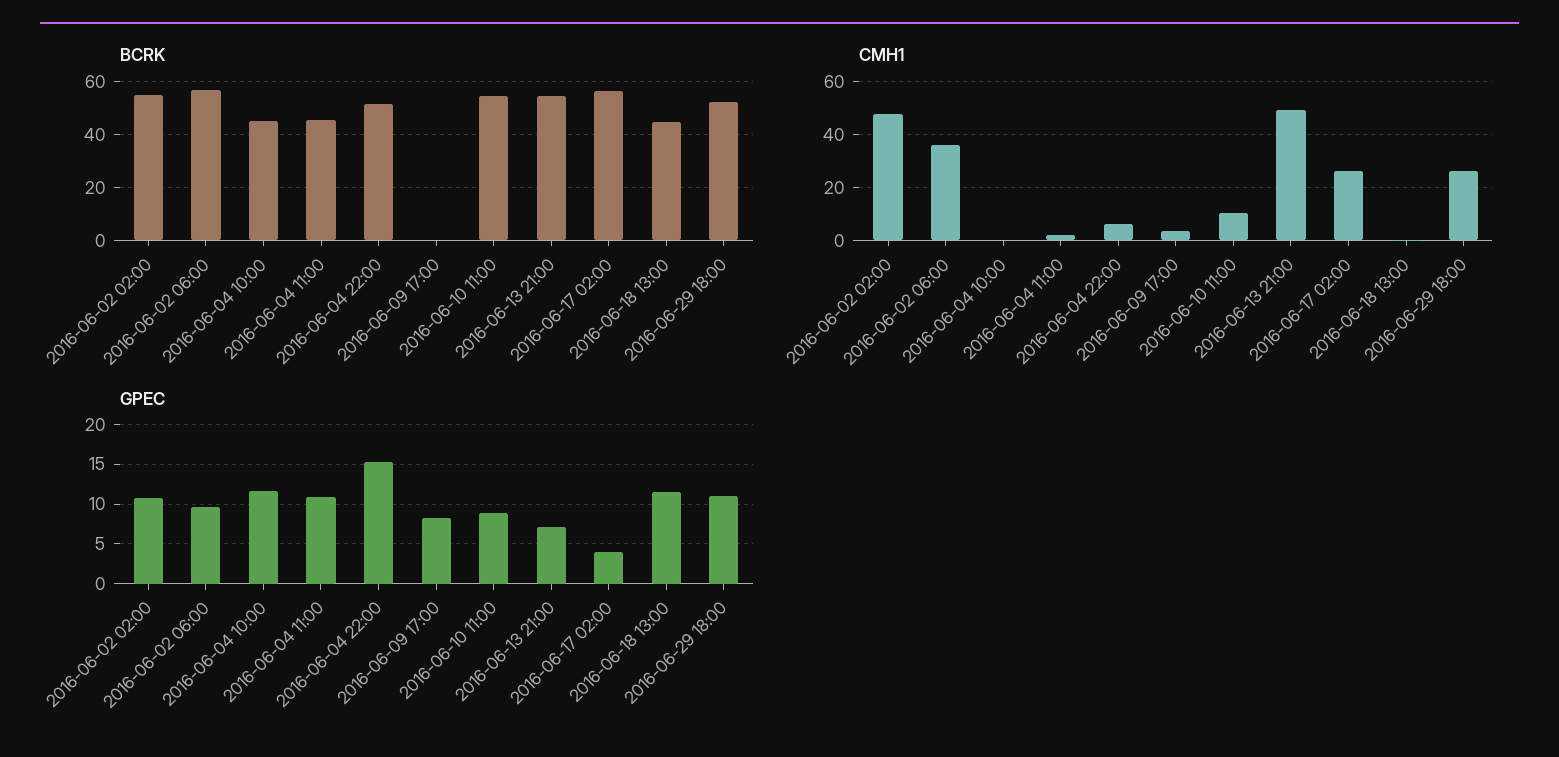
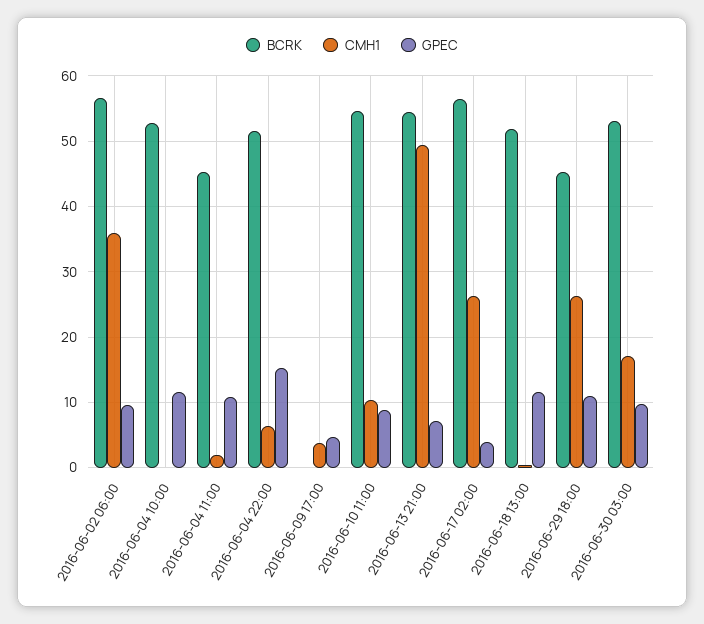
BCRK, 2016-06-02 02:00: 55 -> none
BCRK, 2016-06-04 10:00: 45 -> 53
BCRK, 2016-06-18 13:00: 45 -> 52
BCRK, 2016-06-29 18:00: 52.5 -> 45
CMH1, 2016-06-02 02:00: 47.5 -> none
GPEC, 2016-06-02 02:00: 11 -> none
GPEC, 2016-06-09 17:00: 8 -> 5
BCRK, 2016-06-30 03:00: none -> 53
CMH1, 2016-06-30 03:00: none -> 17
GPEC, 2016-06-30 03:00: none -> 10

